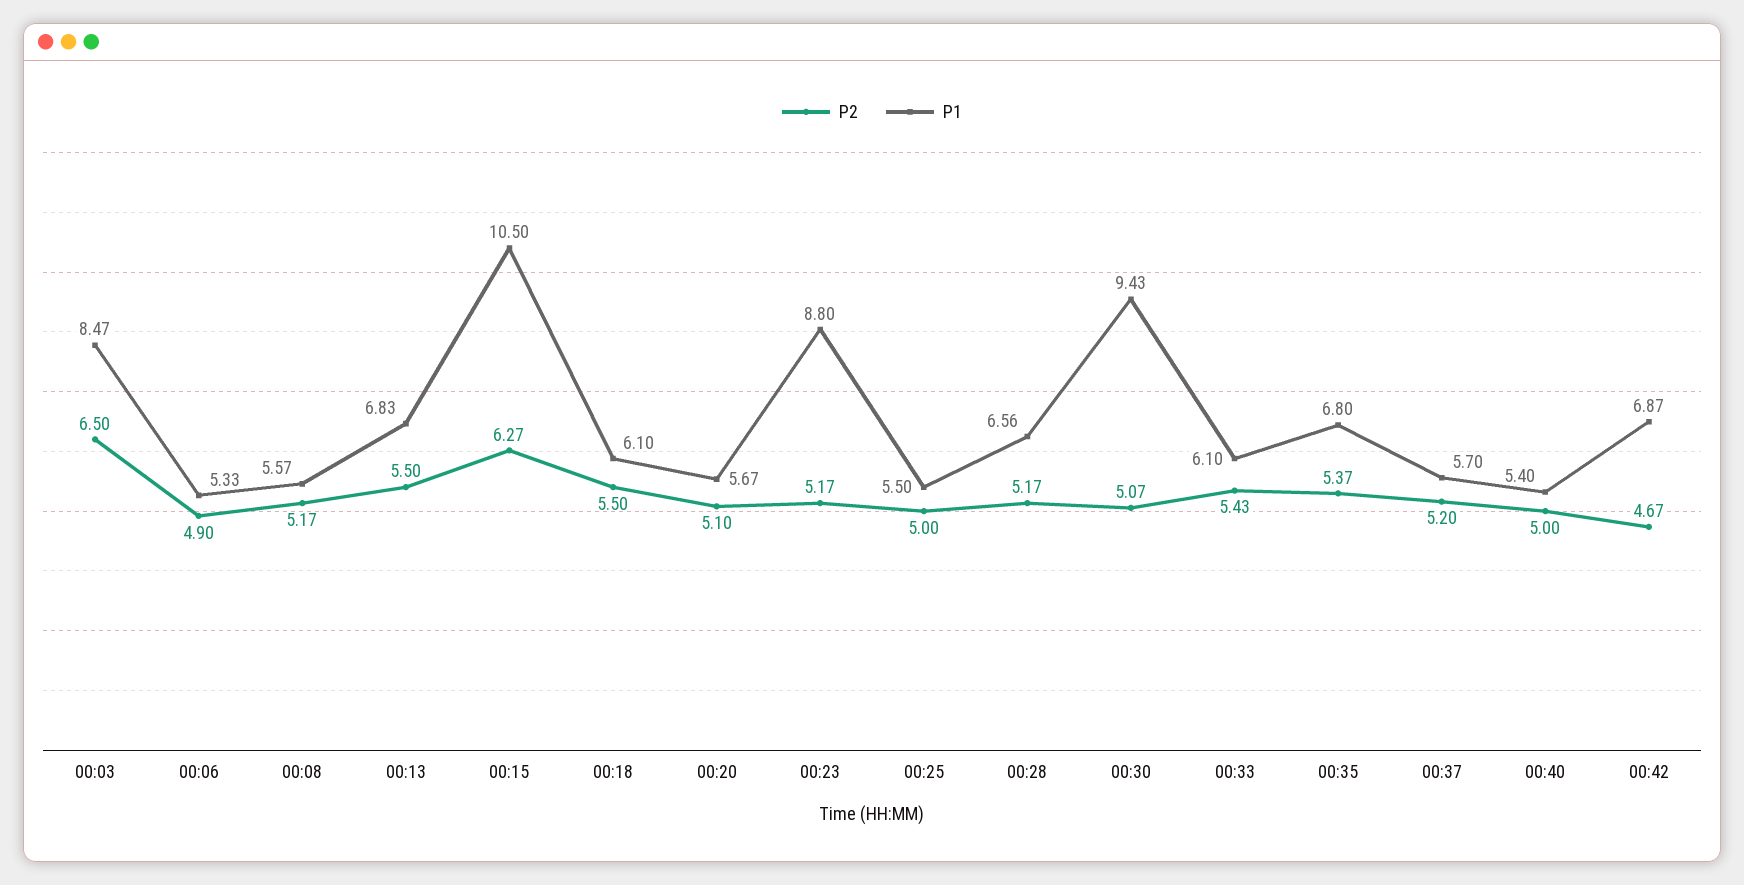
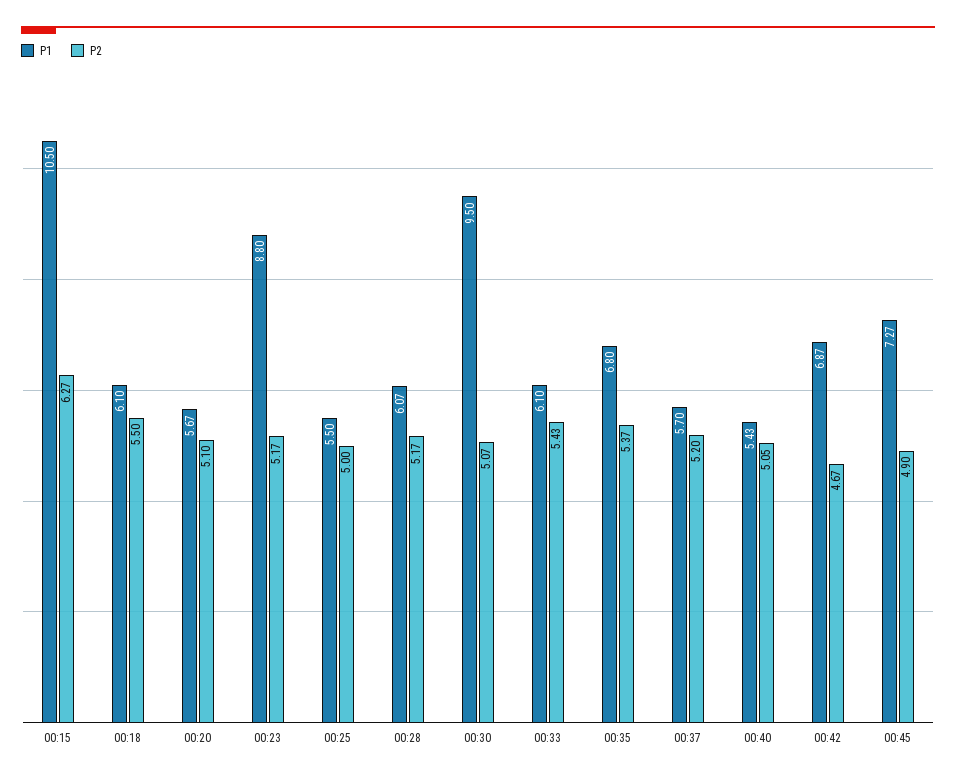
P2, 00:03: 6.5 -> none
P1, 00:03: 8.47 -> none
P2, 00:06: 4.9 -> none
P1, 00:06: 5.33 -> none
P2, 00:08: 5.17 -> none
P1, 00:08: 5.57 -> none
P2, 00:13: 5.5 -> none
P1, 00:13: 6.83 -> none
P1, 00:28: 6.56 -> 6.07
P1, 00:30: 9.43 -> 9.5
P2, 00:40: 5 -> 5.05
P1, 00:40: 5.4 -> 5.43
P1, 00:45: none -> 7.27
P2, 00:45: none -> 4.9

